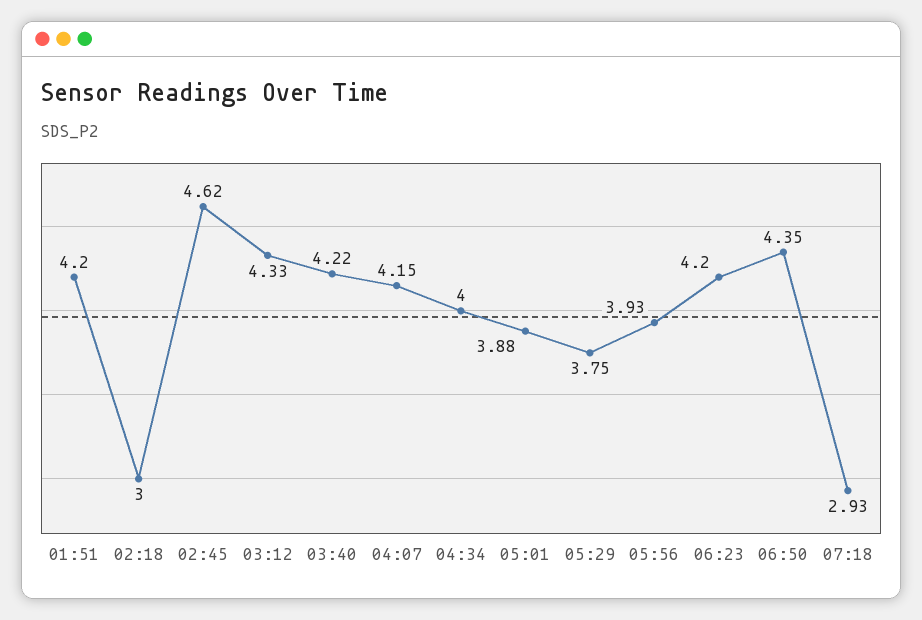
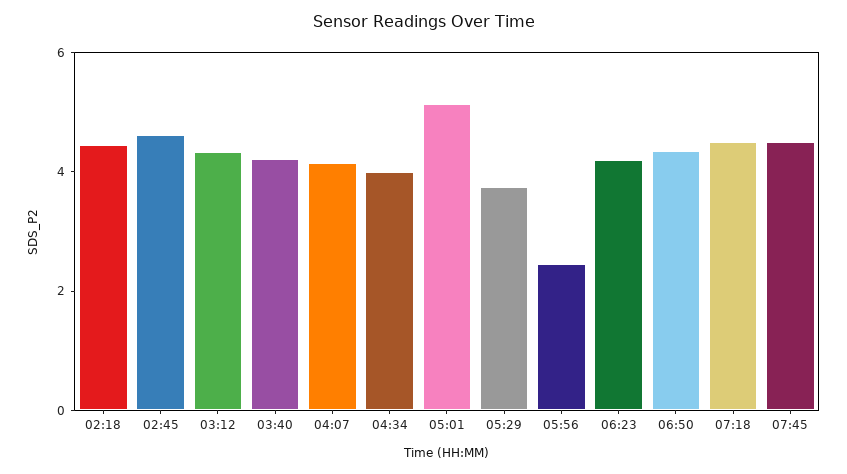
01:51: 4.2 -> none
02:18: 3 -> 4.5
05:01: 3.88 -> 5
05:56: 3.93 -> 2.5
07:18: 2.93 -> 4.5
07:45: none -> 4.5

